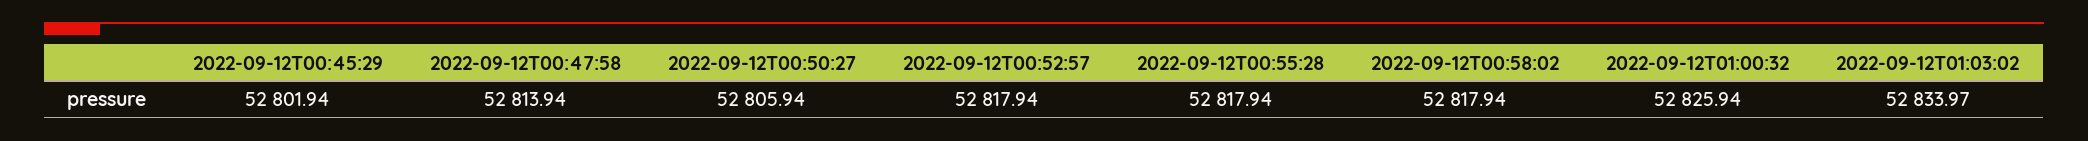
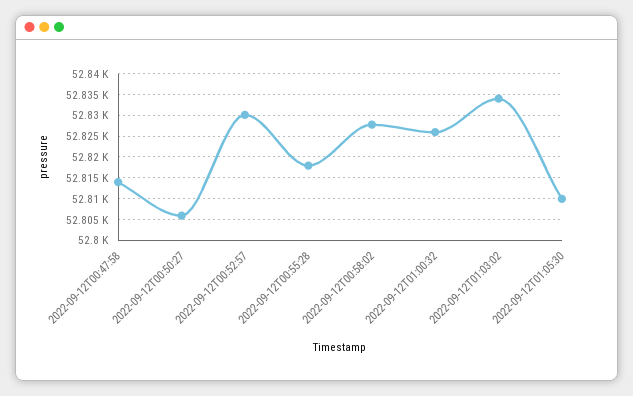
2022-09-12T00:45:29: 52801.94 -> none
2022-09-12T00:52:57: 52817.94 -> 52830
2022-09-12T00:58:02: 52817.94 -> 52827.5
2022-09-12T01:05:30: none -> 52810

